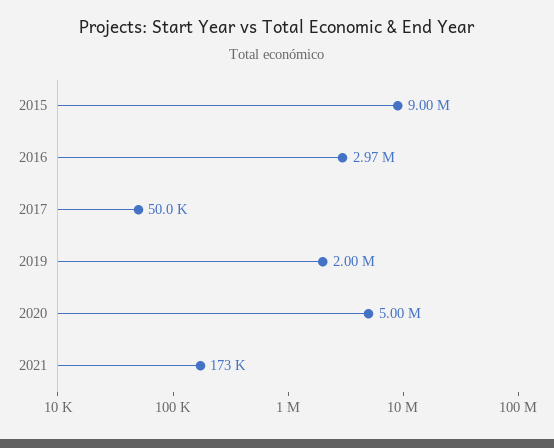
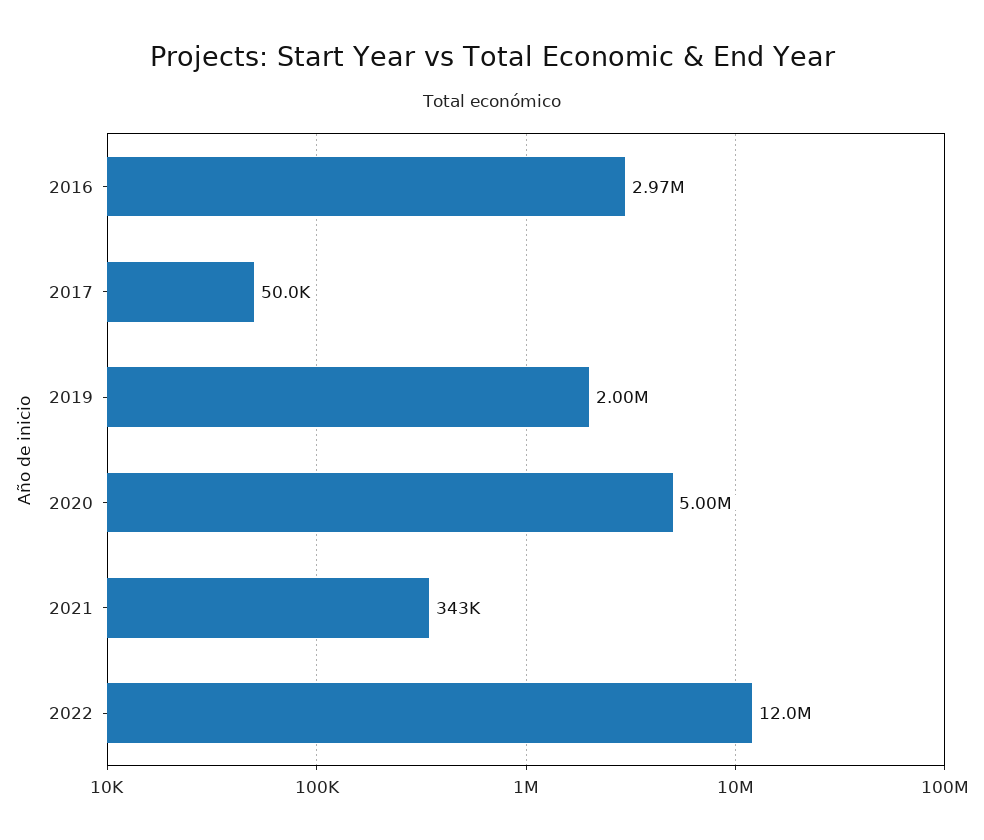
2015: 9000000 -> none
2021: 173000 -> 343000
2022: none -> 12000000

